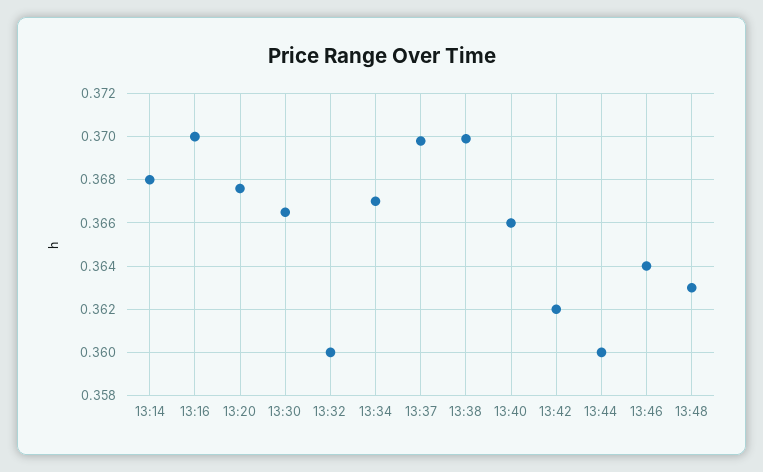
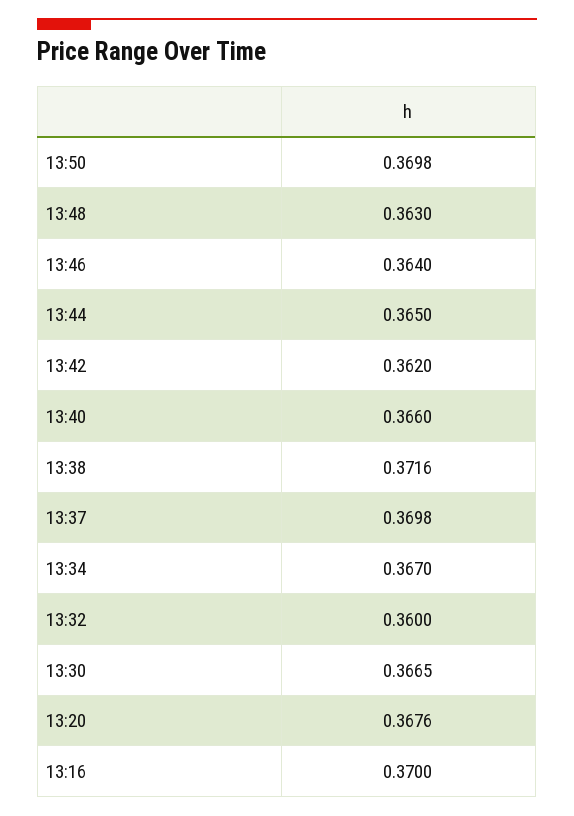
13:14: 0.368 -> none
13:38: 0.37 -> 0.3716
13:44: 0.36 -> 0.365
13:50: none -> 0.3698

